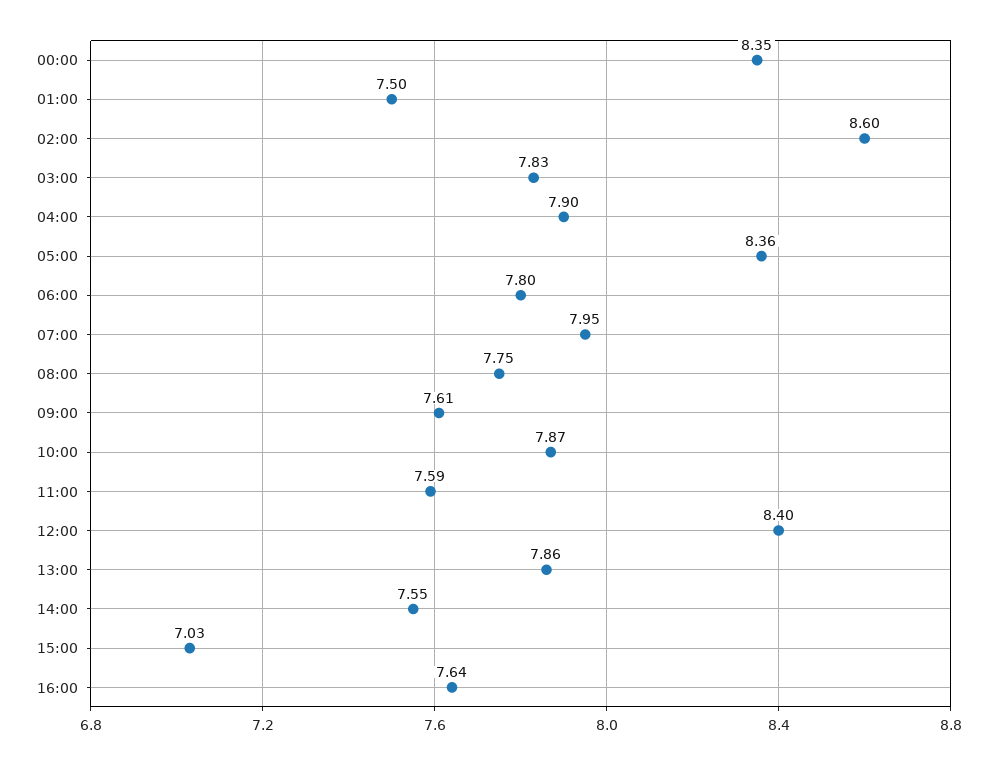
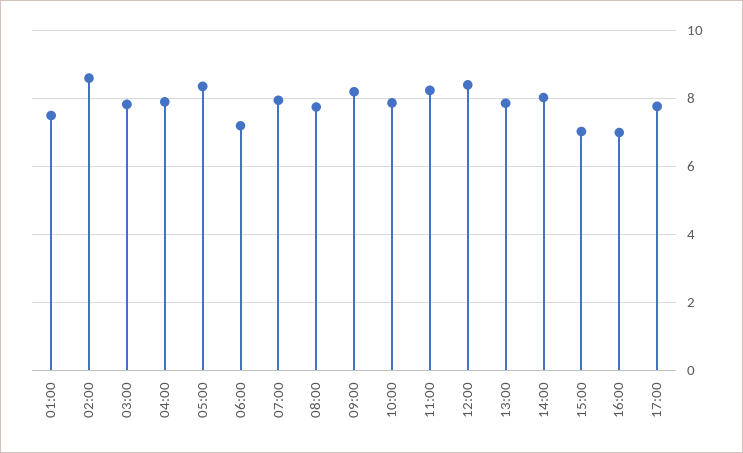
00:00: 8.35 -> none
06:00: 7.8 -> 7.2
09:00: 7.61 -> 8.2
11:00: 7.59 -> 8.2
14:00: 7.55 -> 8
16:00: 7.64 -> 7
17:00: none -> 7.8

